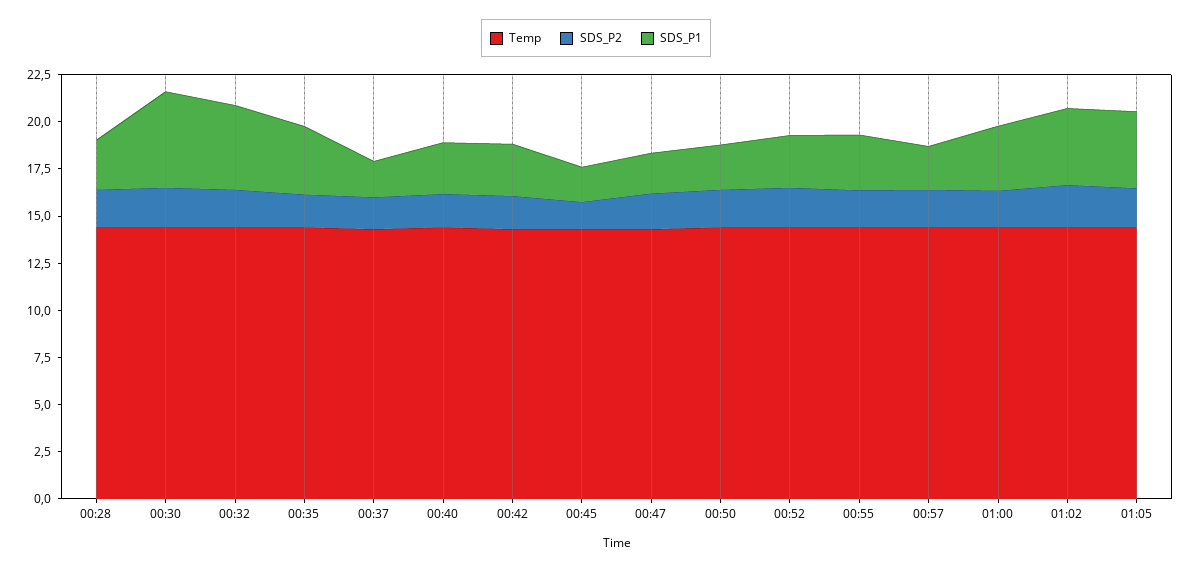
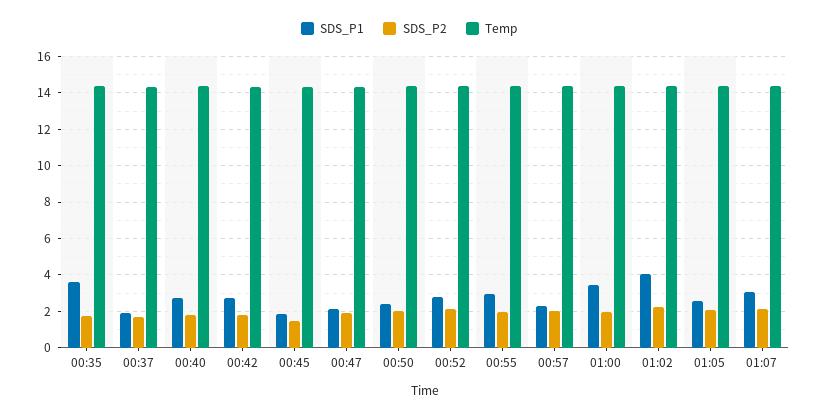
Temp, 00:28: 14.5 -> none
SDS_P2, 00:28: 2 -> none
SDS_P1, 00:28: 2.5 -> none
Temp, 00:30: 14.5 -> none
SDS_P2, 00:30: 2 -> none
SDS_P1, 00:30: 5 -> none
Temp, 00:32: 14.5 -> none
SDS_P2, 00:32: 2 -> none
SDS_P1, 00:32: 4.5 -> none
SDS_P1, 01:05: 4 -> 2.5
SDS_P1, 01:07: none -> 3
SDS_P2, 01:07: none -> 2
Temp, 01:07: none -> 14.5

